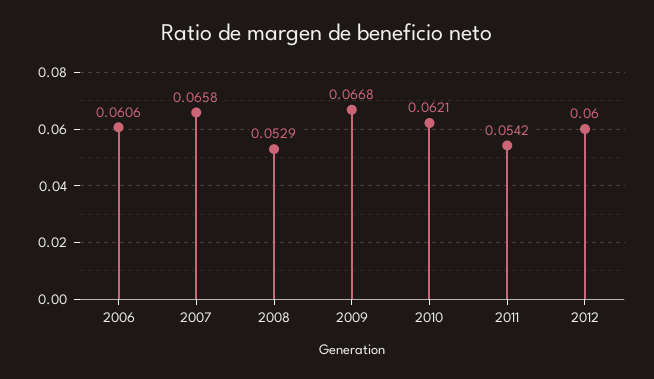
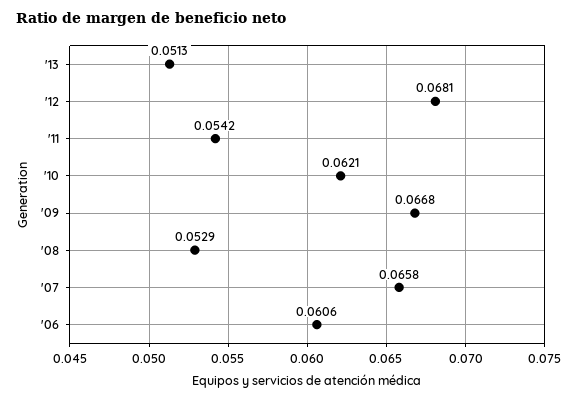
2012: 0.06 -> 0.0681
'13: none -> 0.0513

